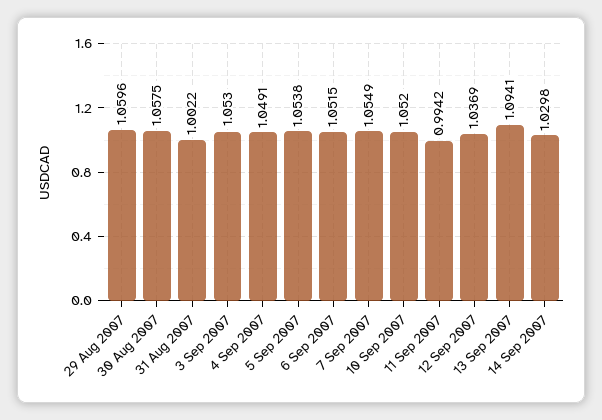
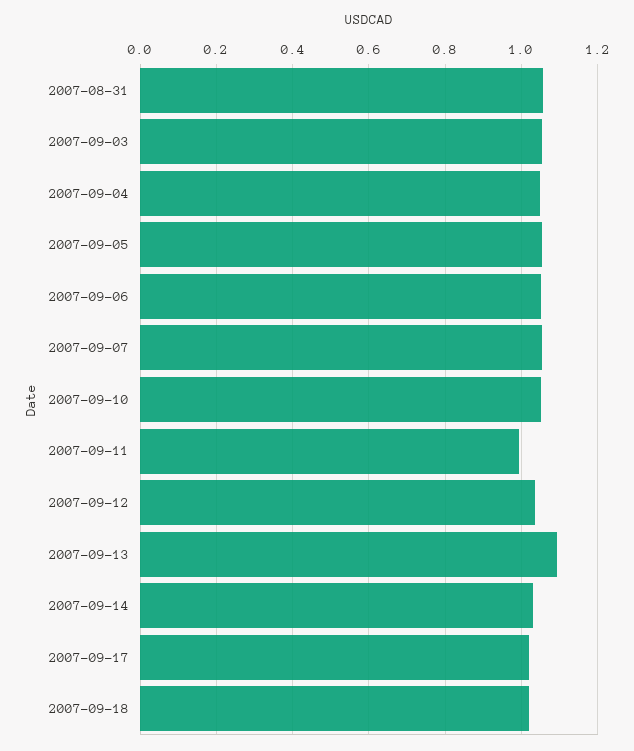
29 Aug 2007: 1.0596 -> none
30 Aug 2007: 1.0575 -> none
31 Aug 2007: 1.0022 -> 1.06
2007-09-17: none -> 1.02
2007-09-18: none -> 1.02

